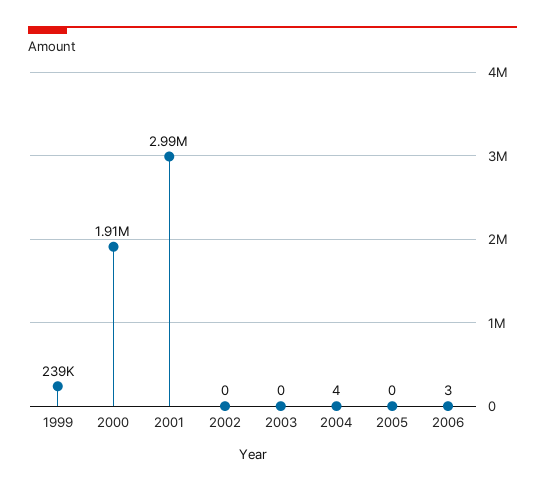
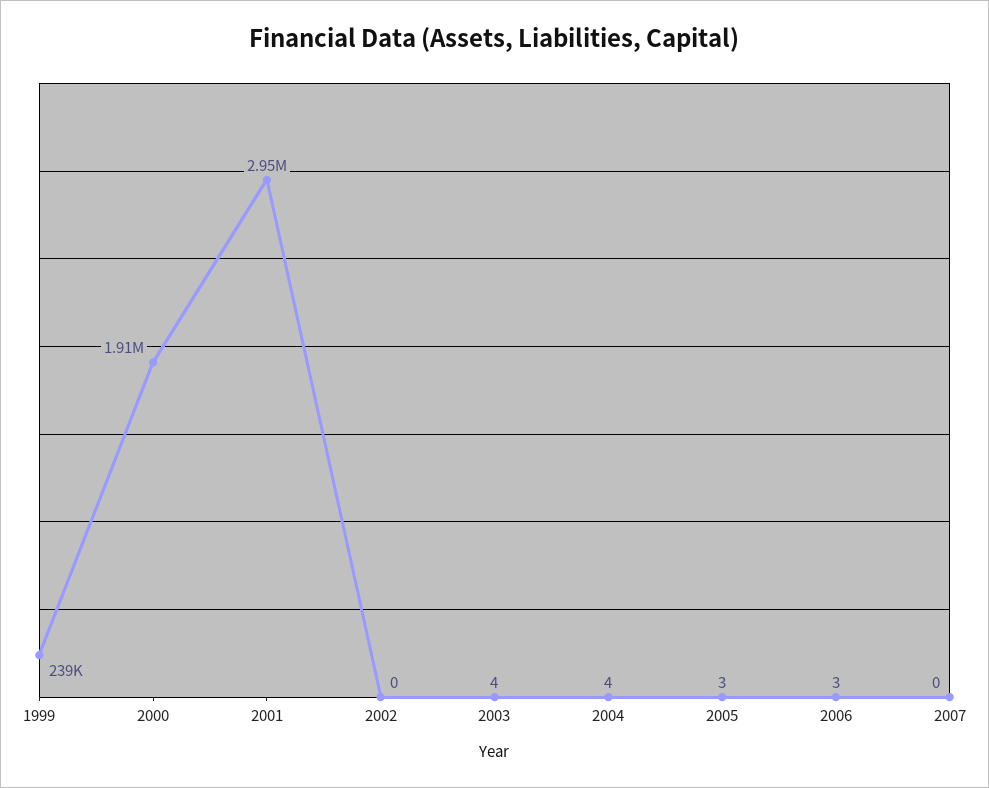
2001: 2990000 -> 2950000
2003: 0 -> 4
2005: 0 -> 3
2007: none -> 0

